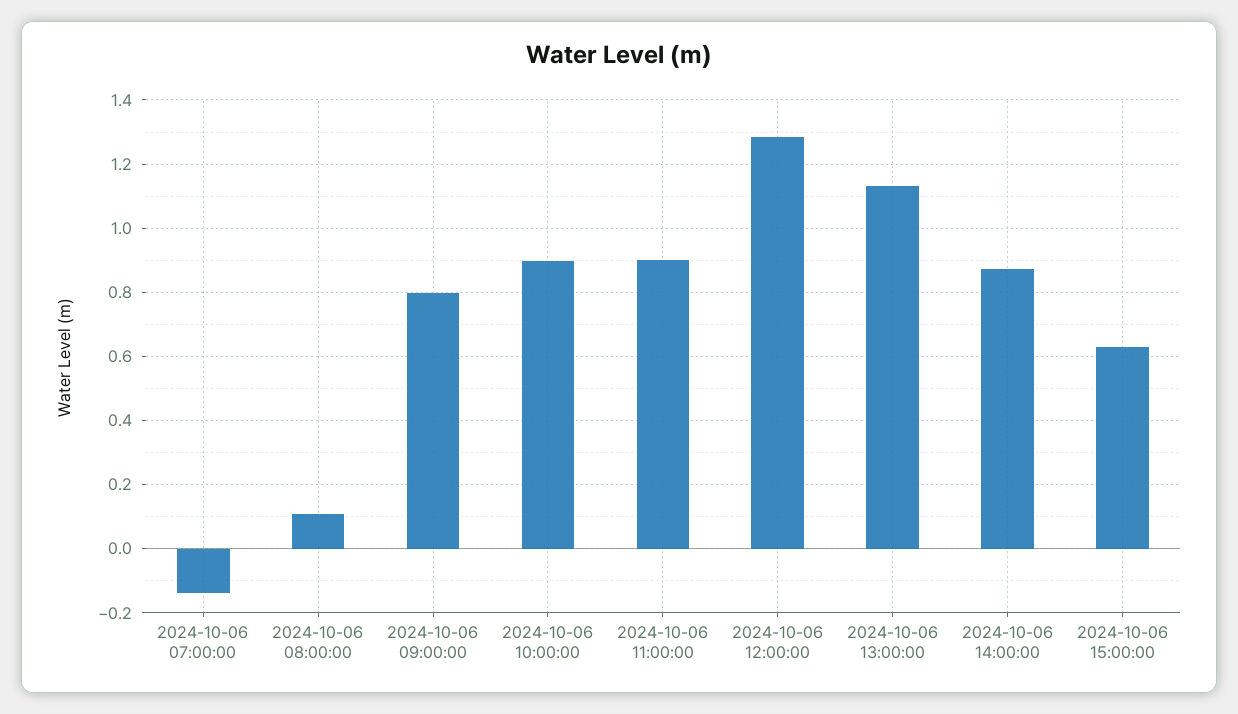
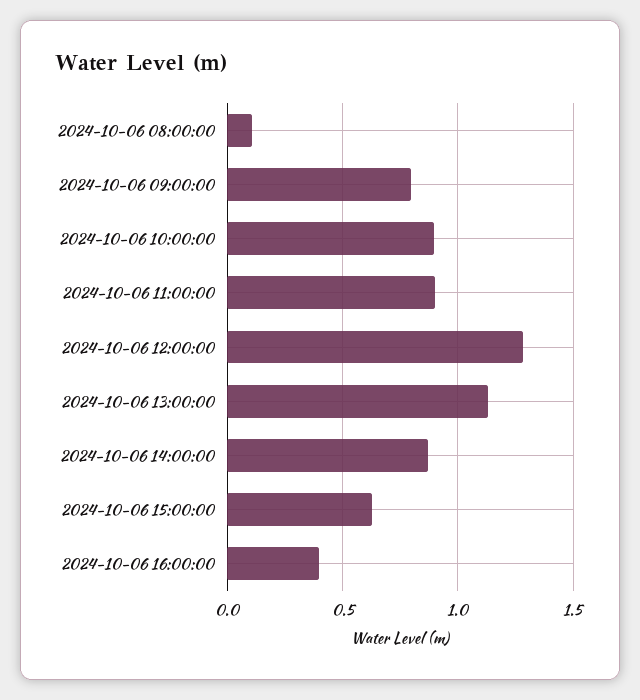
2024-10-06 07:00:00: -0.14 -> none
2024-10-06 16:00:00: none -> 0.4

